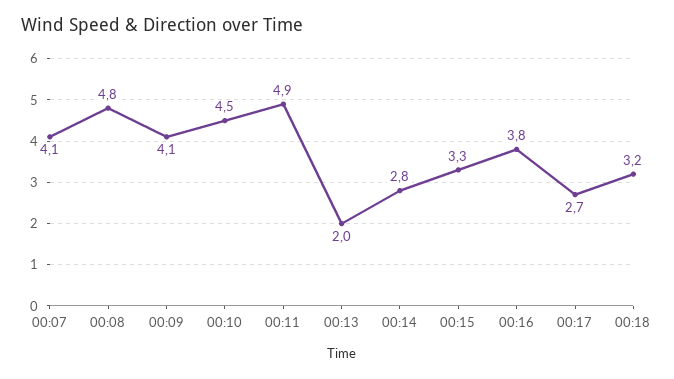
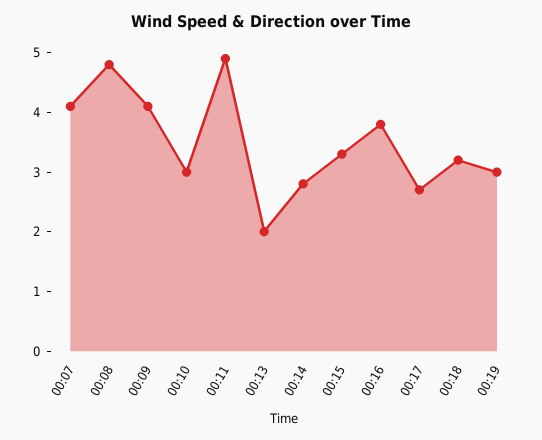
00:10: 4.5 -> 3
00:19: none -> 3

